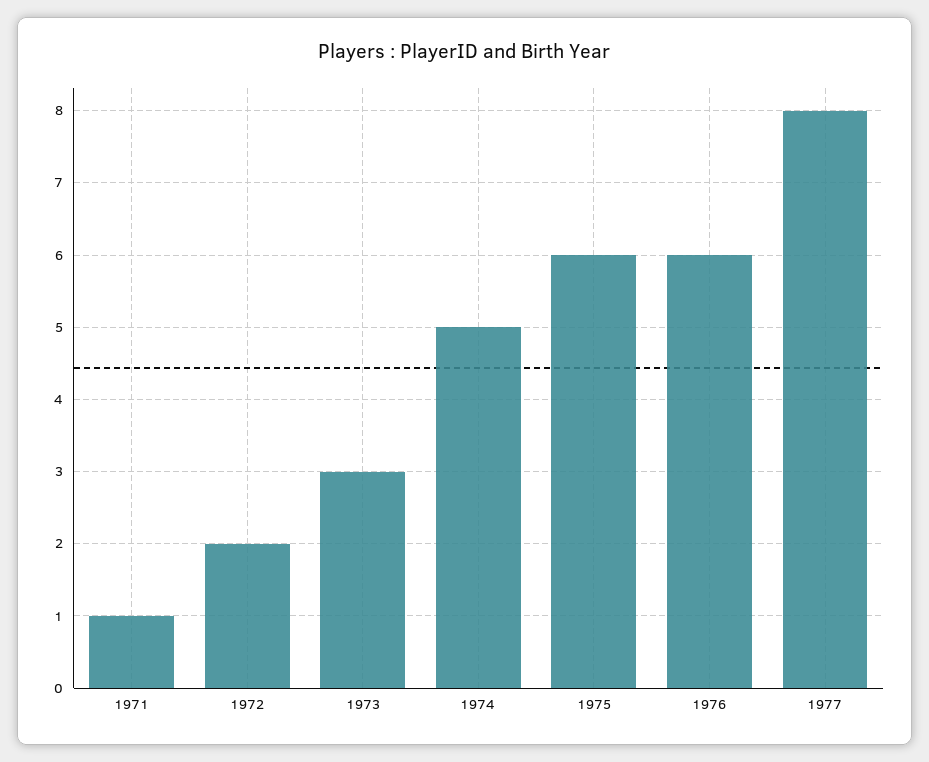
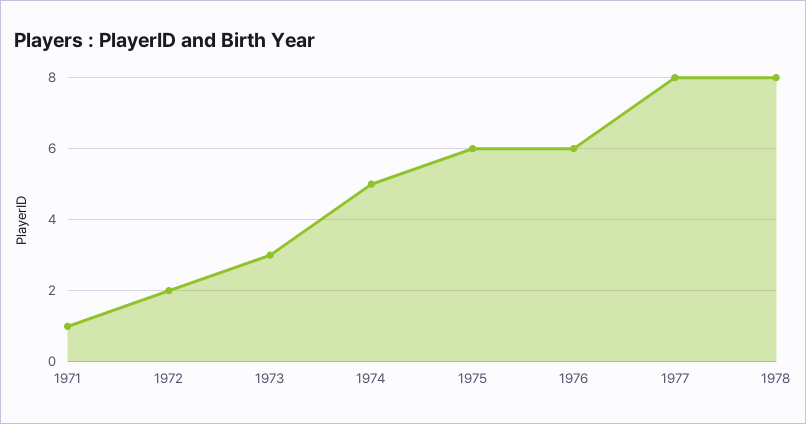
1978: none -> 8

